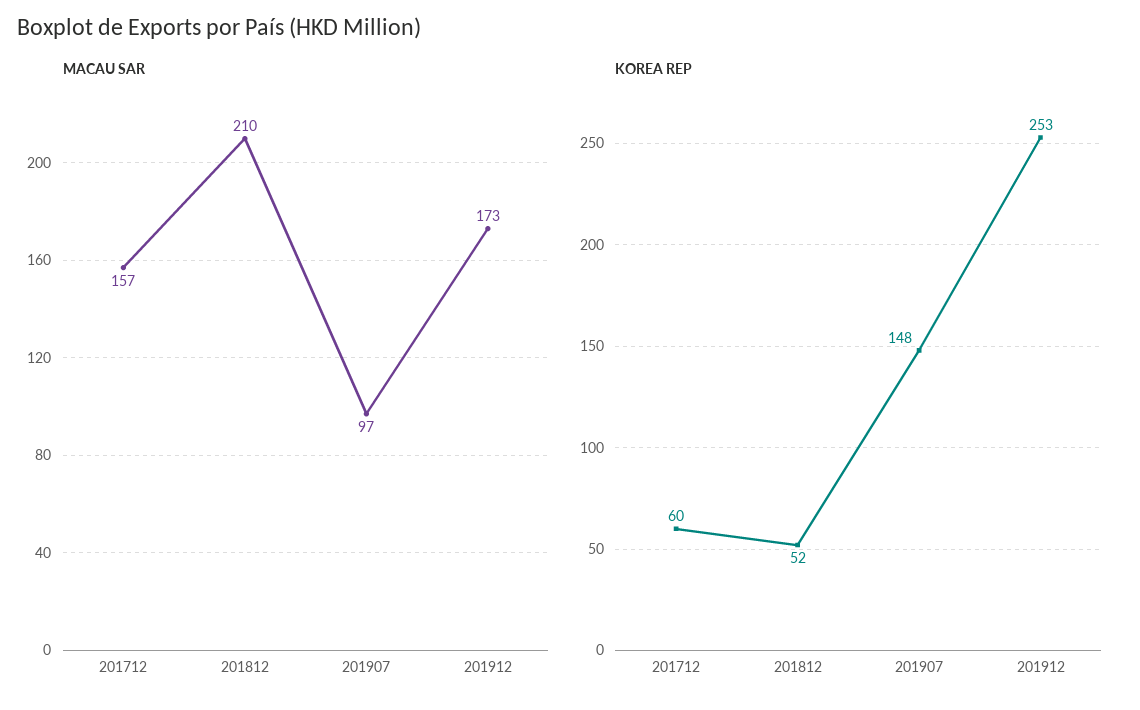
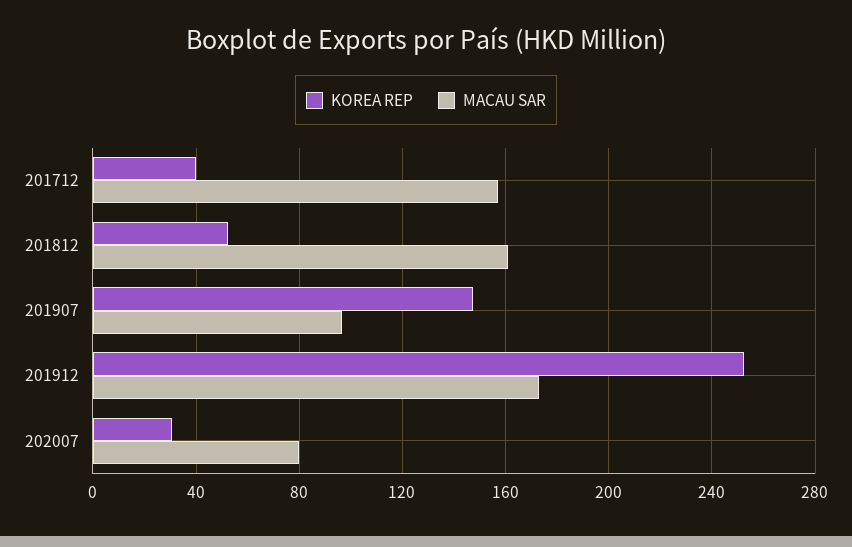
MACAU SAR, 201812: 210 -> 160
KOREA REP, 201712: 60 -> 40
KOREA REP, 202007: none -> 30
MACAU SAR, 202007: none -> 80

